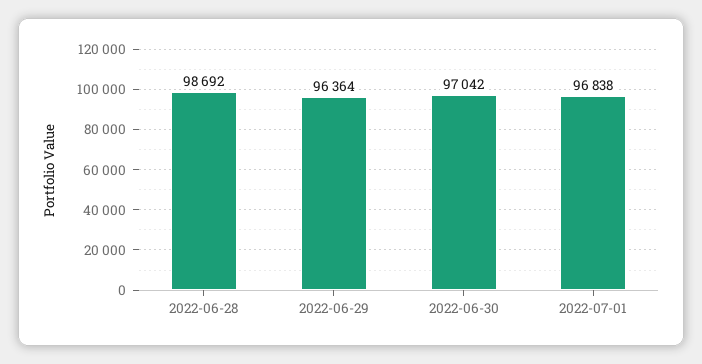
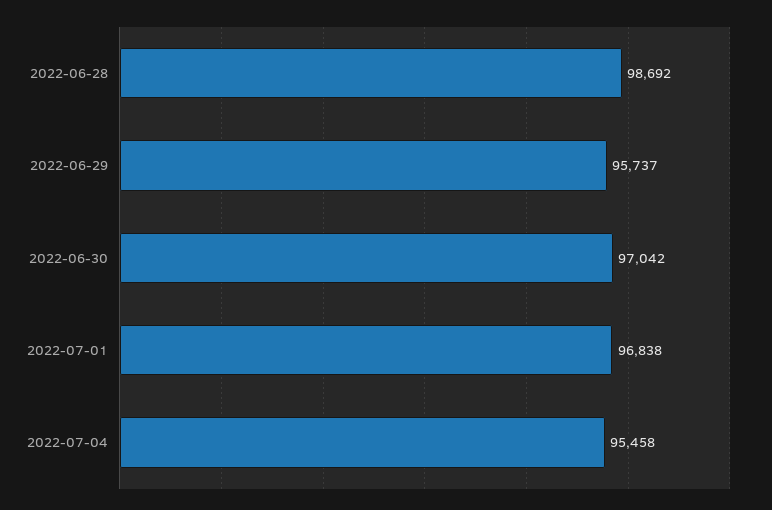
2022-06-29: 96364 -> 95737
2022-07-04: none -> 95458

